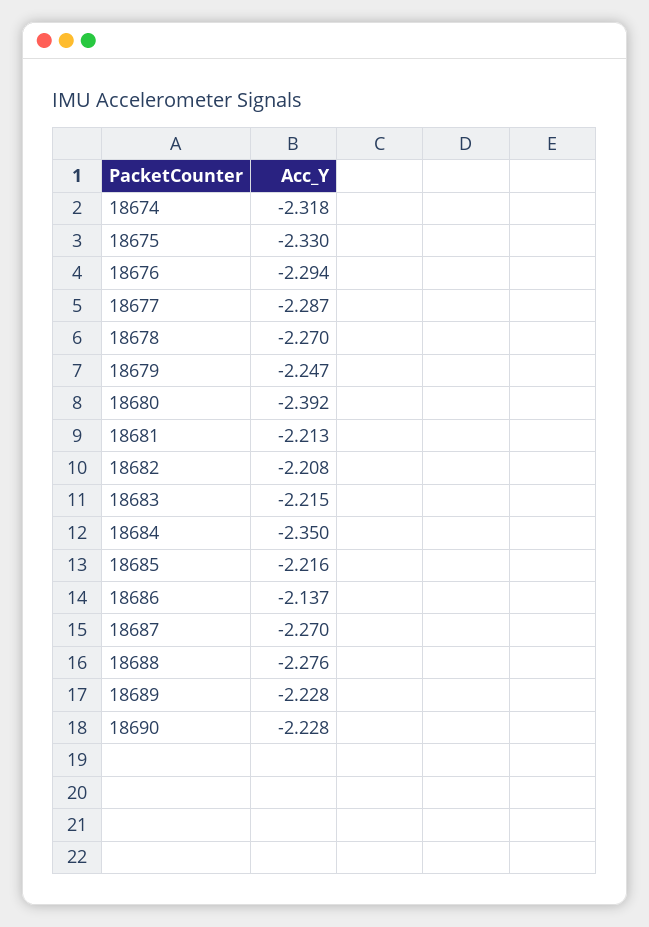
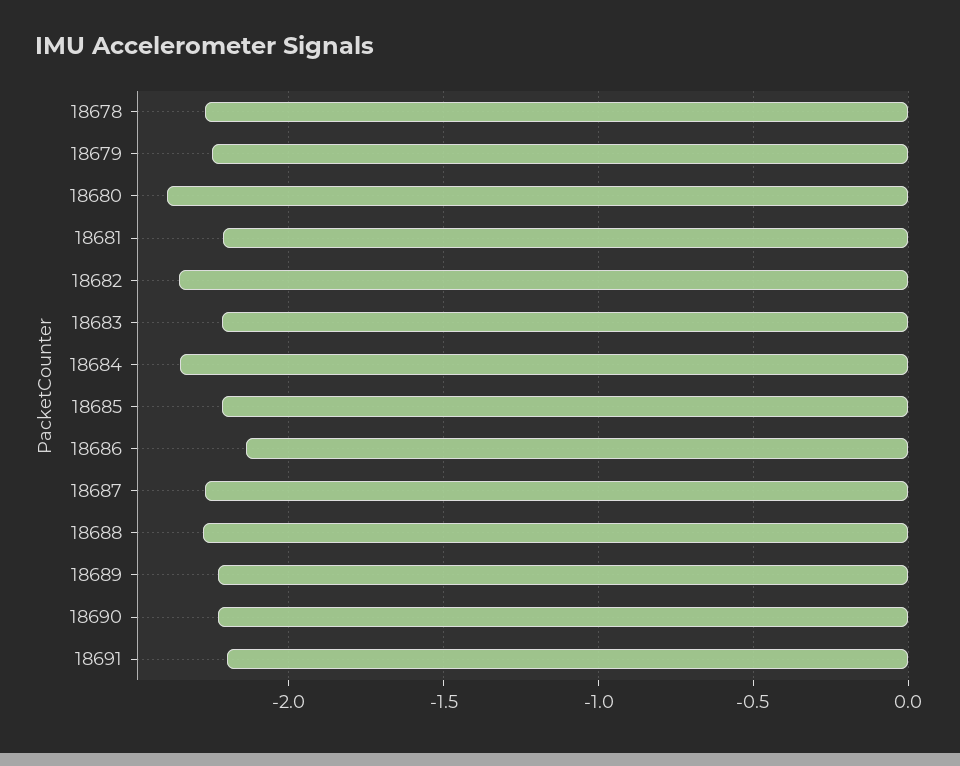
18674: -2.318 -> none
18675: -2.33 -> none
18676: -2.294 -> none
18677: -2.287 -> none
18682: -2.208 -> -2.35
18691: none -> -2.2

